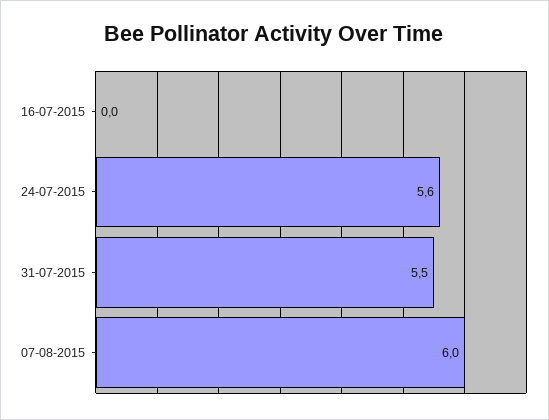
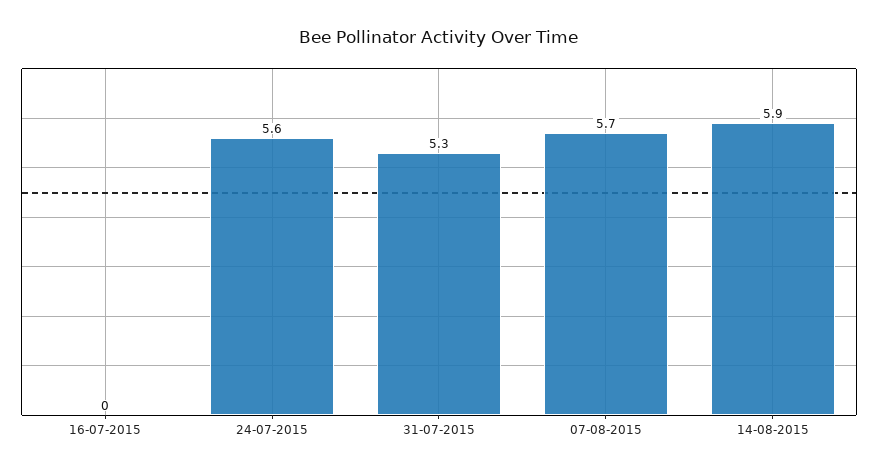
31-07-2015: 5.5 -> 5.3
07-08-2015: 6 -> 5.7
14-08-2015: none -> 5.9

